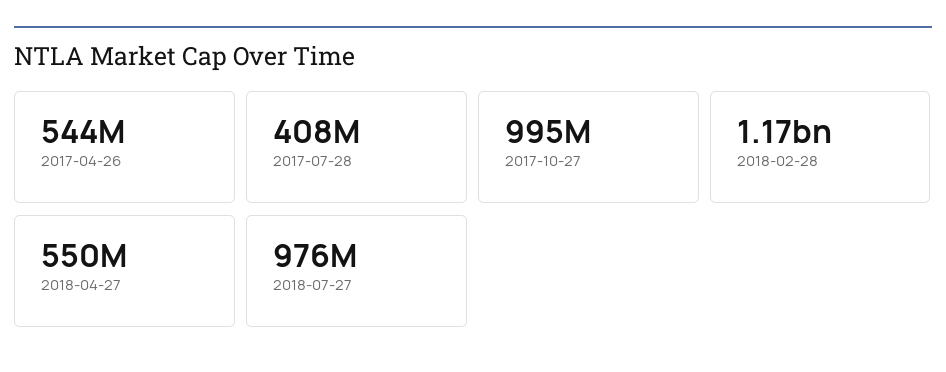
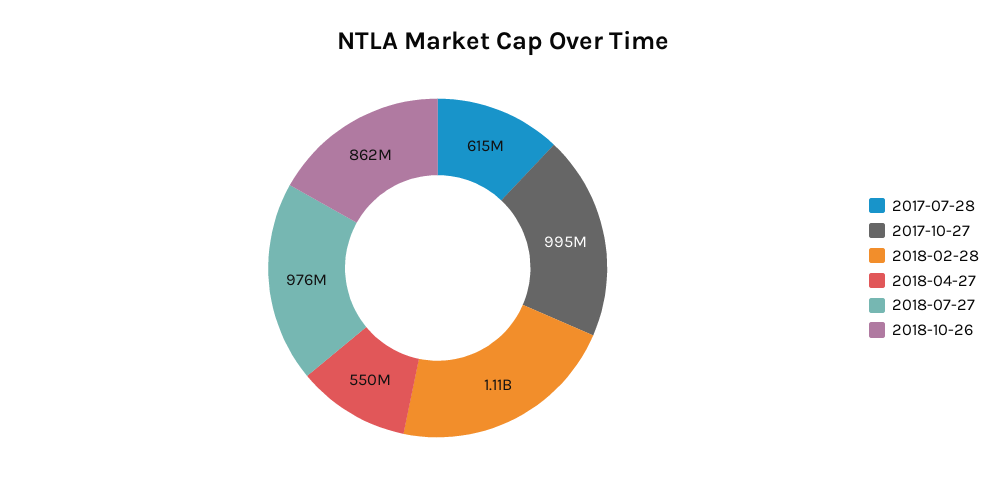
2017-04-26: 544000000 -> none
2017-07-28: 408000000 -> 615000000
2018-02-28: 1170000000 -> 1110000000
2018-10-26: none -> 862000000

